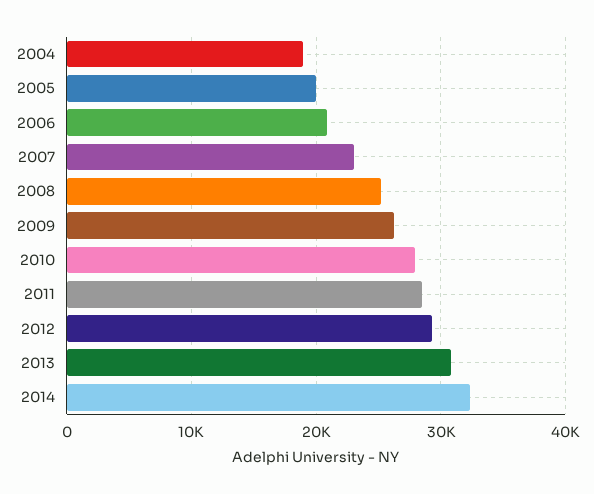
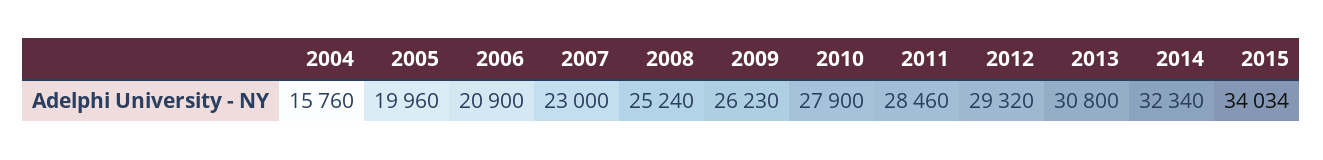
2004: 19000 -> 15760
2015: none -> 34034

